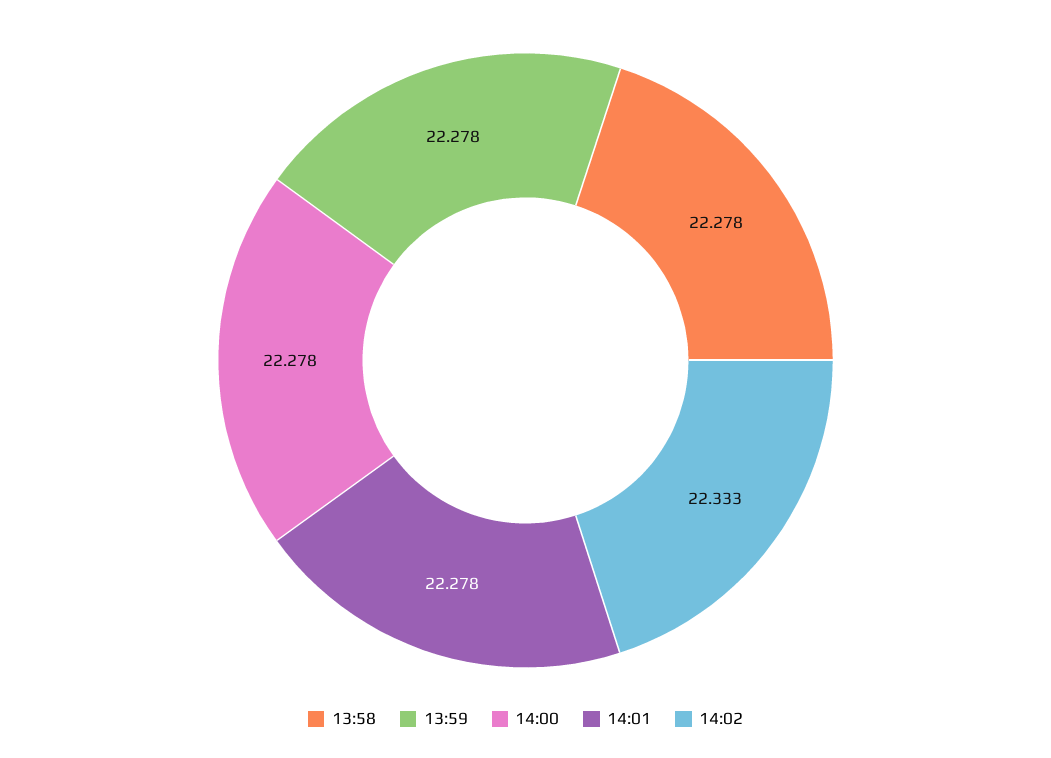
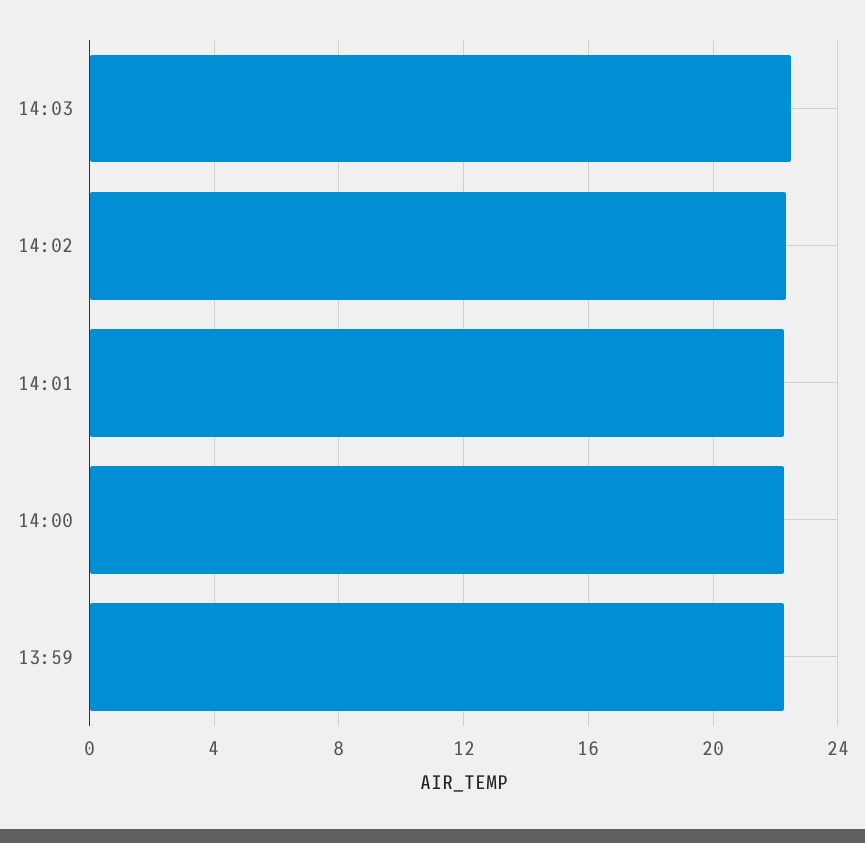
13:58: 22.278 -> none
14:03: none -> 22.5

